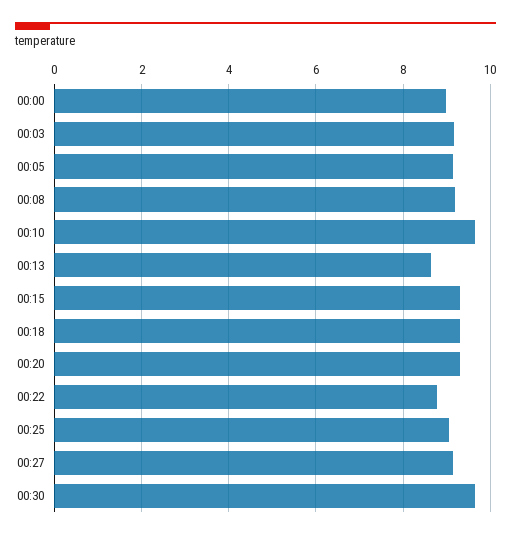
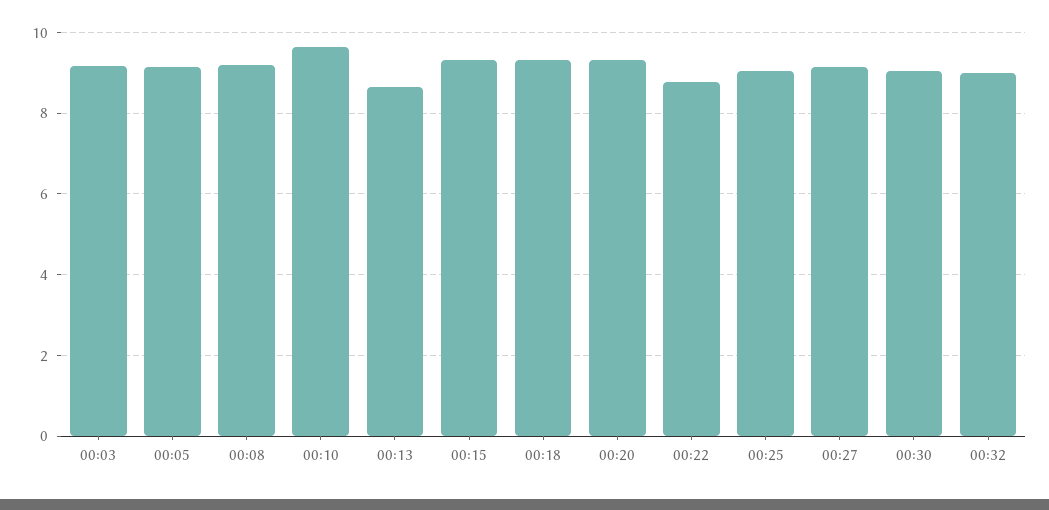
00:00: 9 -> none
00:30: 9.6 -> 9
00:32: none -> 9

